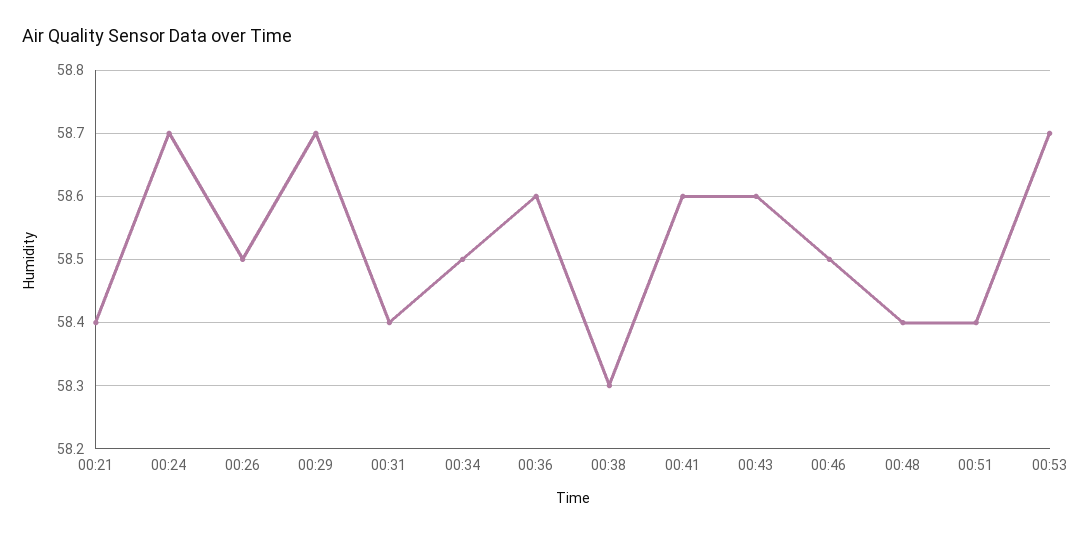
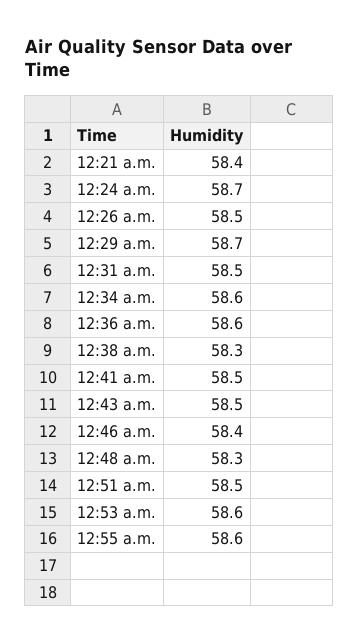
00:31: 58.4 -> 58.5
00:34: 58.5 -> 58.6
00:41: 58.6 -> 58.5
00:43: 58.6 -> 58.5
00:46: 58.5 -> 58.4
00:48: 58.4 -> 58.3
00:51: 58.4 -> 58.5
00:53: 58.7 -> 58.6
12:55 a.m.: none -> 58.6

